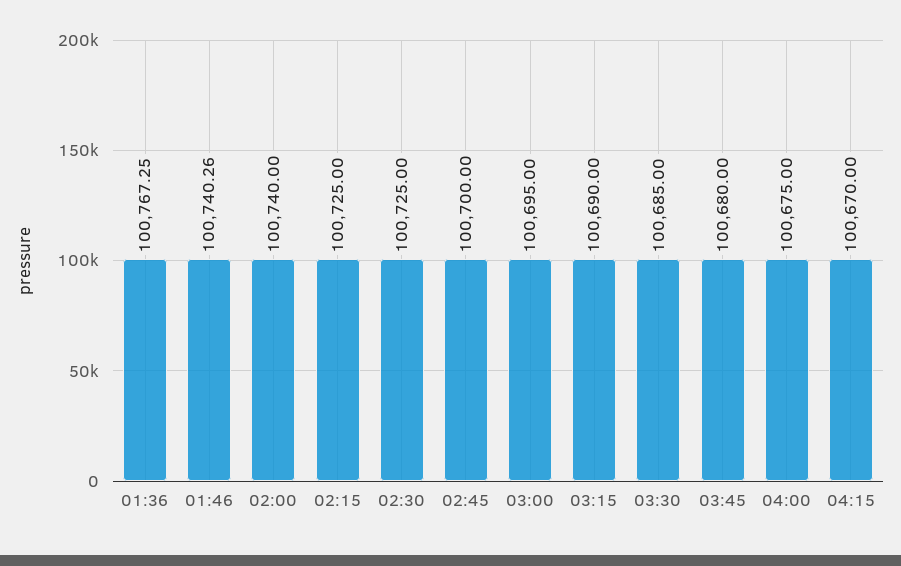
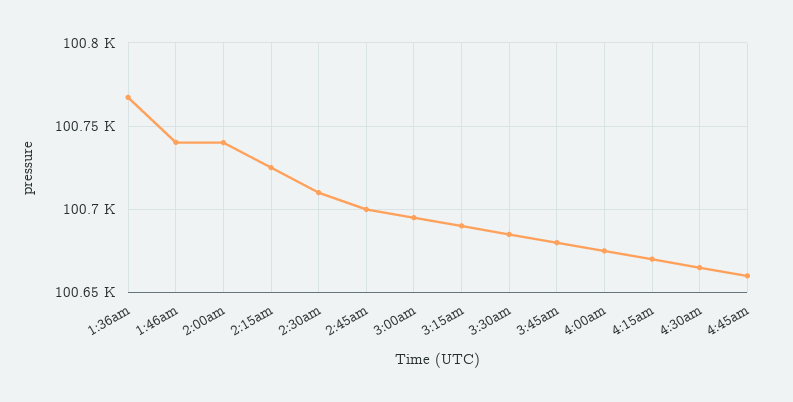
02:30: 100725 -> 100710
4:30am: none -> 100665
4:45am: none -> 100660

